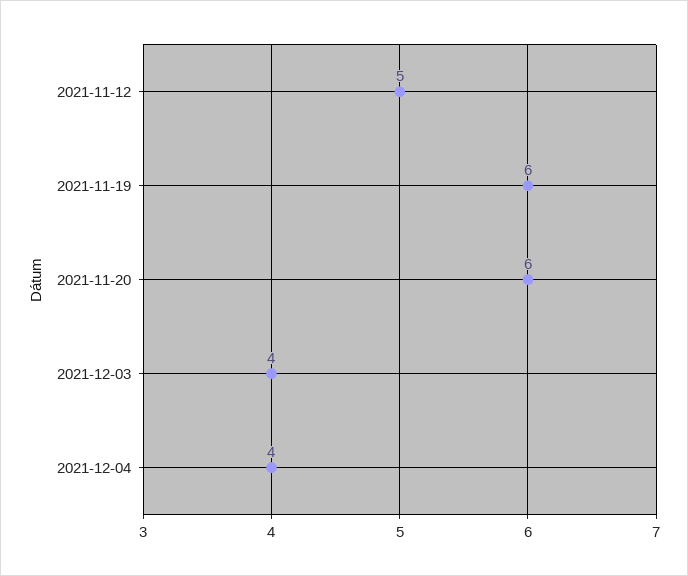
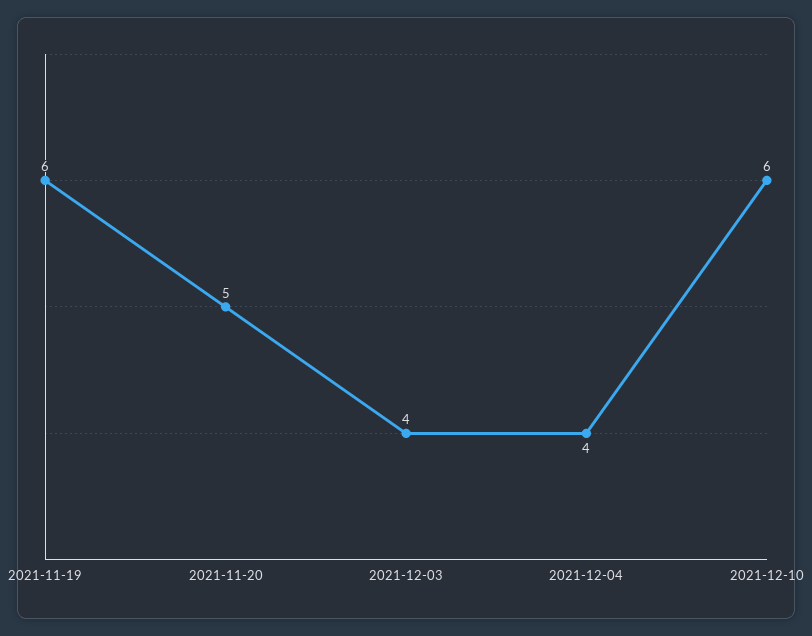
2021-11-12: 5 -> none
2021-11-20: 6 -> 5
2021-12-10: none -> 6

